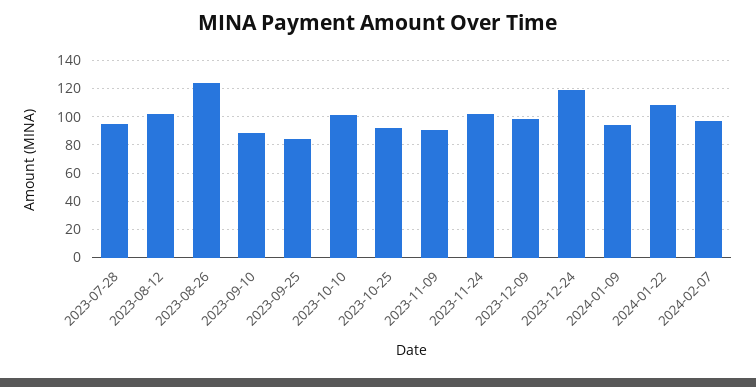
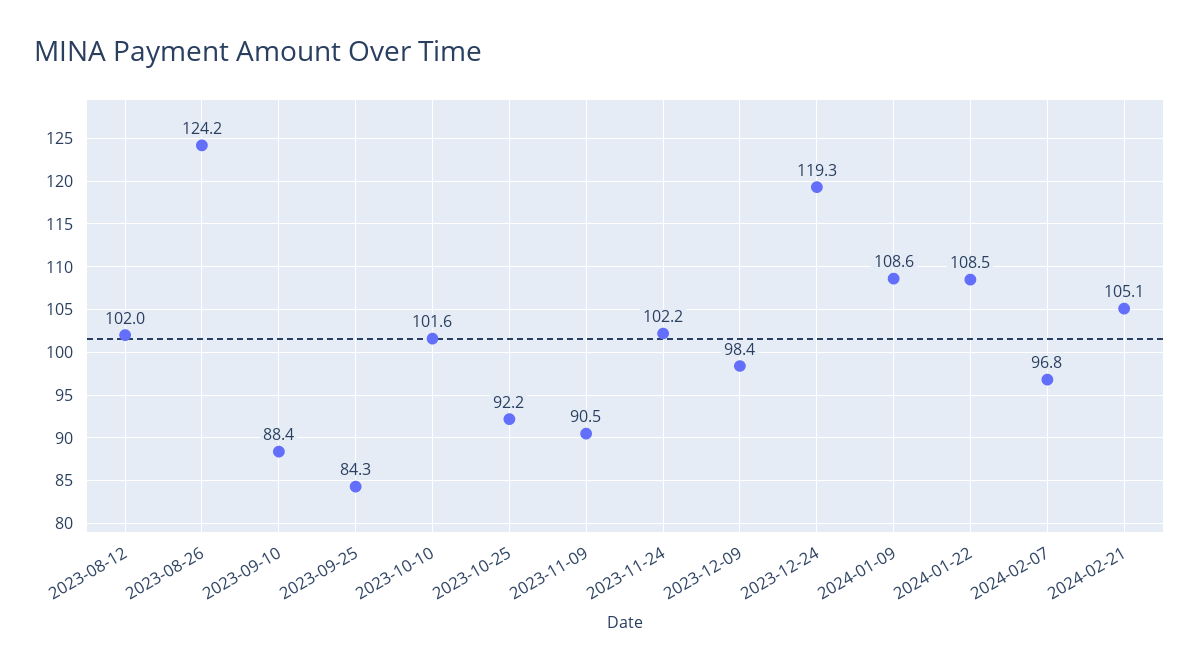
2023-07-28: 95 -> none
2024-01-09: 95 -> 108.6
2024-02-21: none -> 105.1

